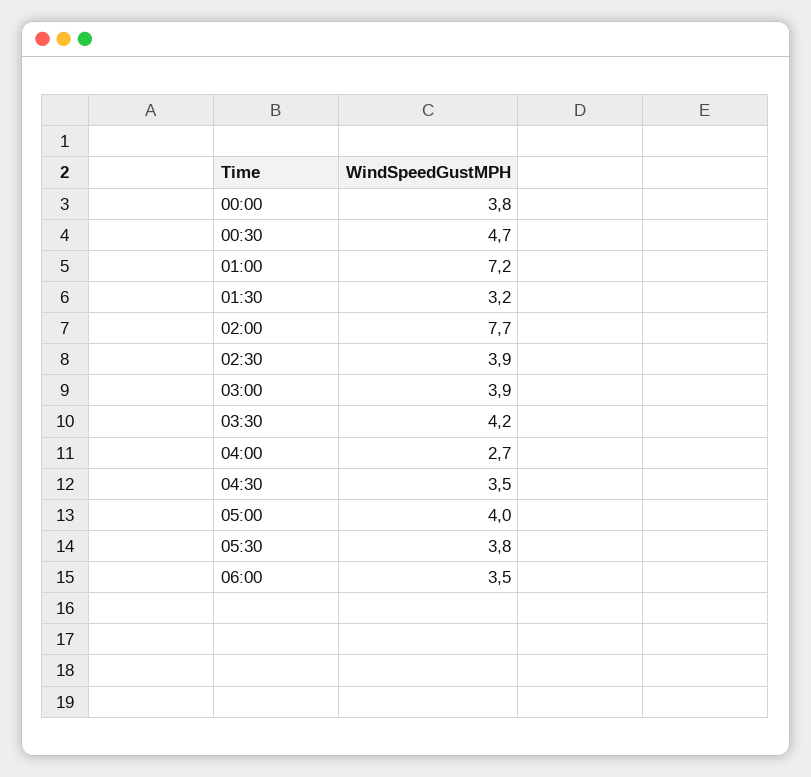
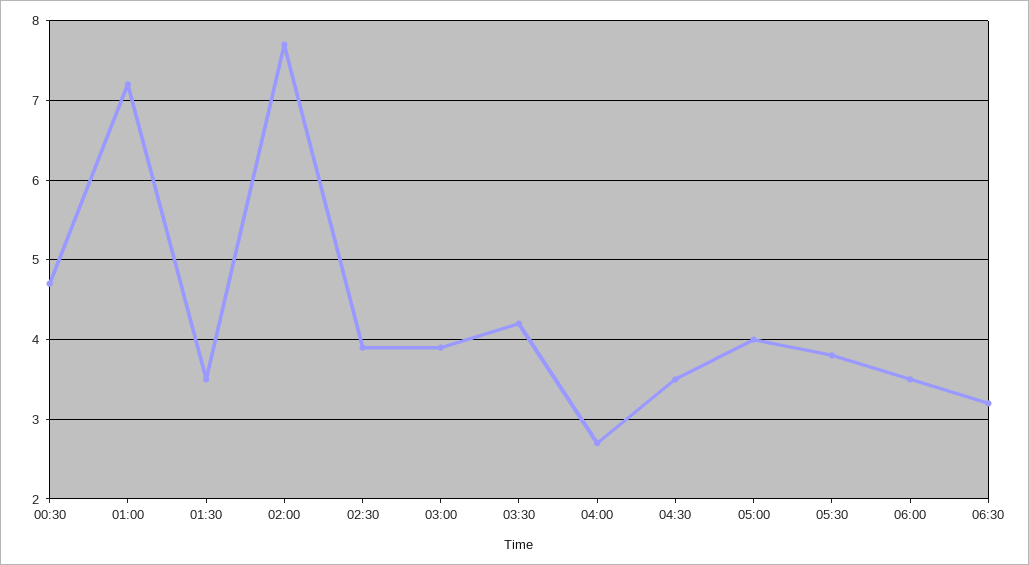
00:00: 3.8 -> none
01:30: 3.2 -> 3.5
06:30: none -> 3.2

